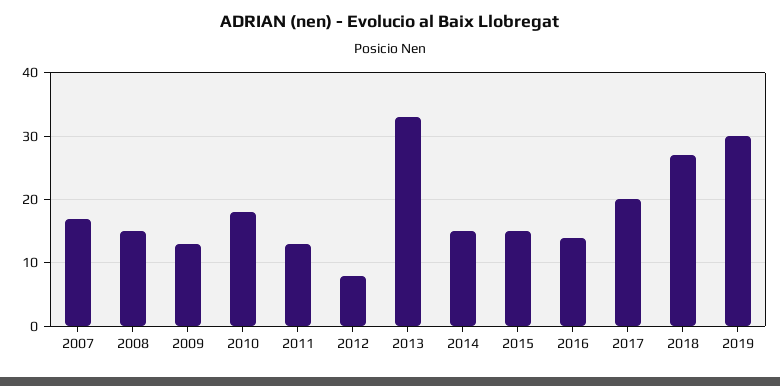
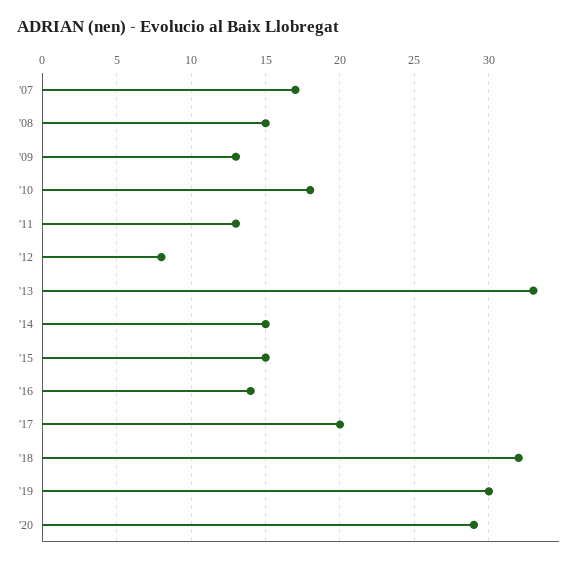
2018: 27 -> 32
'20: none -> 29

